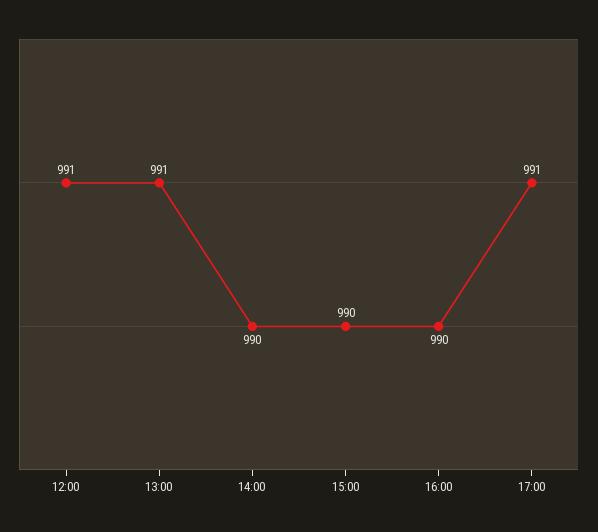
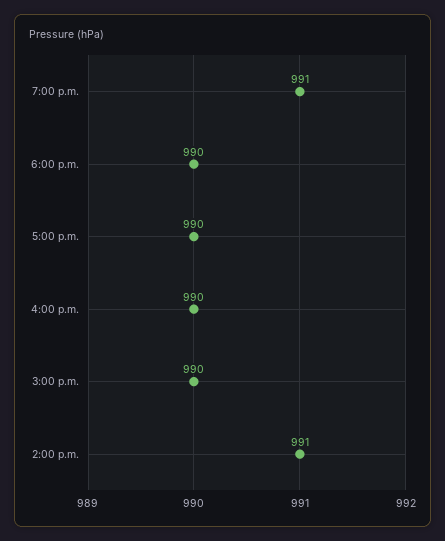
12:00: 991 -> none
13:00: 991 -> none
14:00: 990 -> 991
17:00: 991 -> 990
7:00 p.m.: none -> 991
6:00 p.m.: none -> 990

